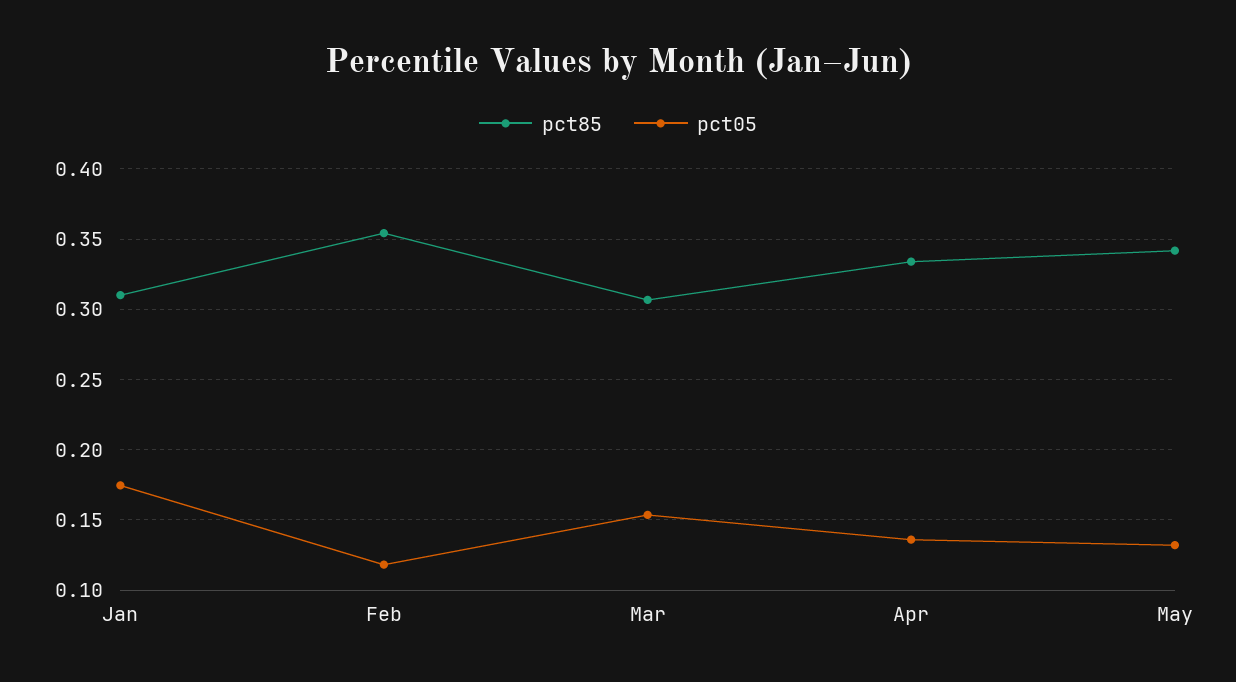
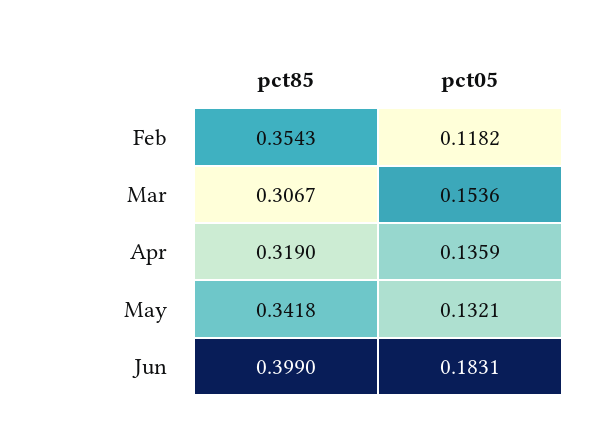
pct85, Jan: 0.31 -> none
pct05, Jan: 0.175 -> none
pct85, Apr: 0.335 -> 0.319
pct85, Jun: none -> 0.399
pct05, Jun: none -> 0.1831

